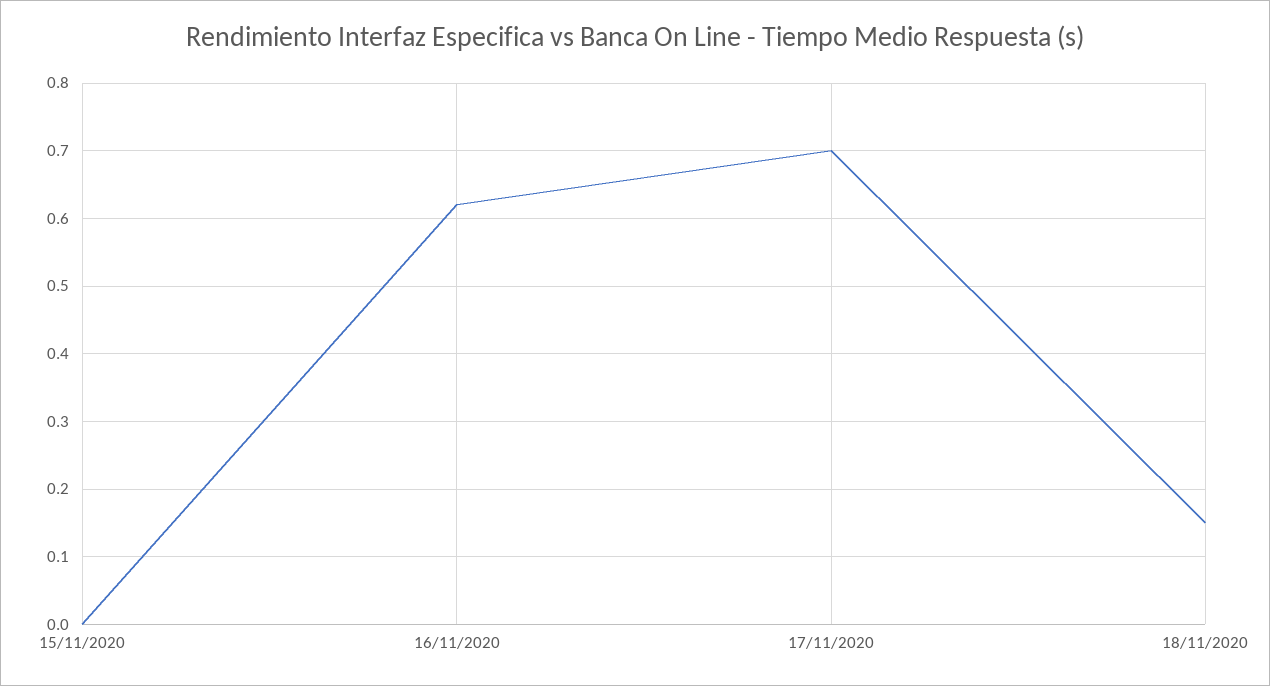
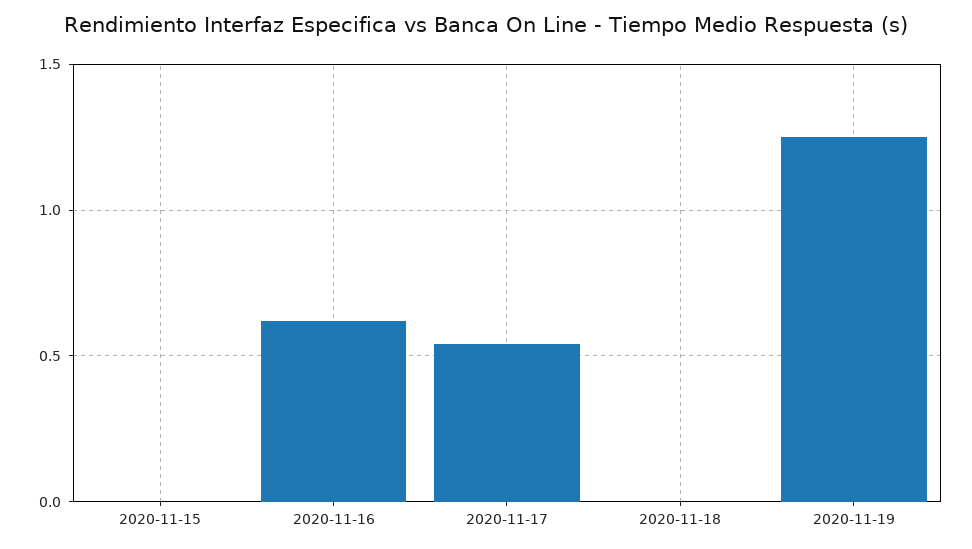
17/11/2020: 0.7 -> 0.55
18/11/2020: 0.15 -> 0
2020-11-19: none -> 1.25

